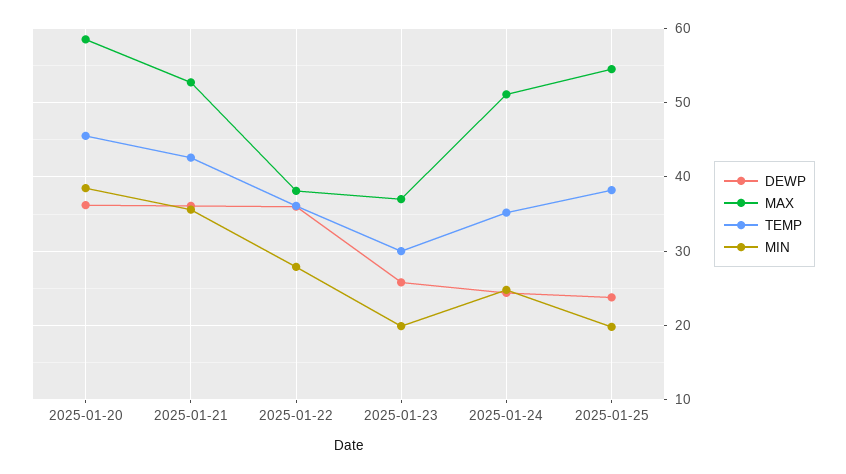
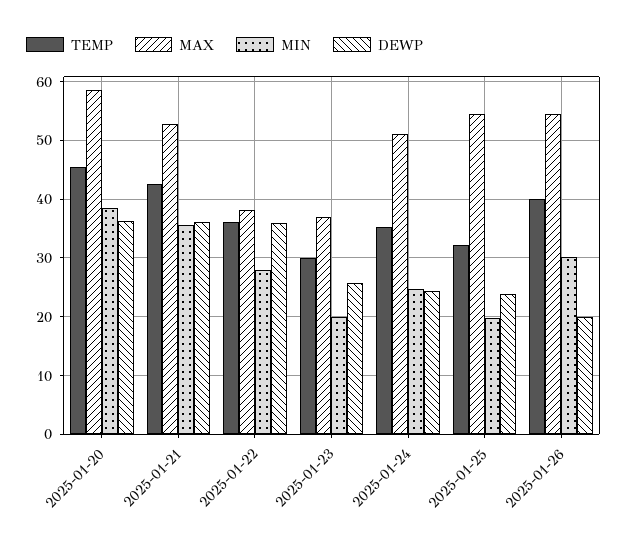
TEMP, 2025-01-25: 38 -> 32
TEMP, 2025-01-26: none -> 40
MAX, 2025-01-26: none -> 54
MIN, 2025-01-26: none -> 30
DEWP, 2025-01-26: none -> 20

